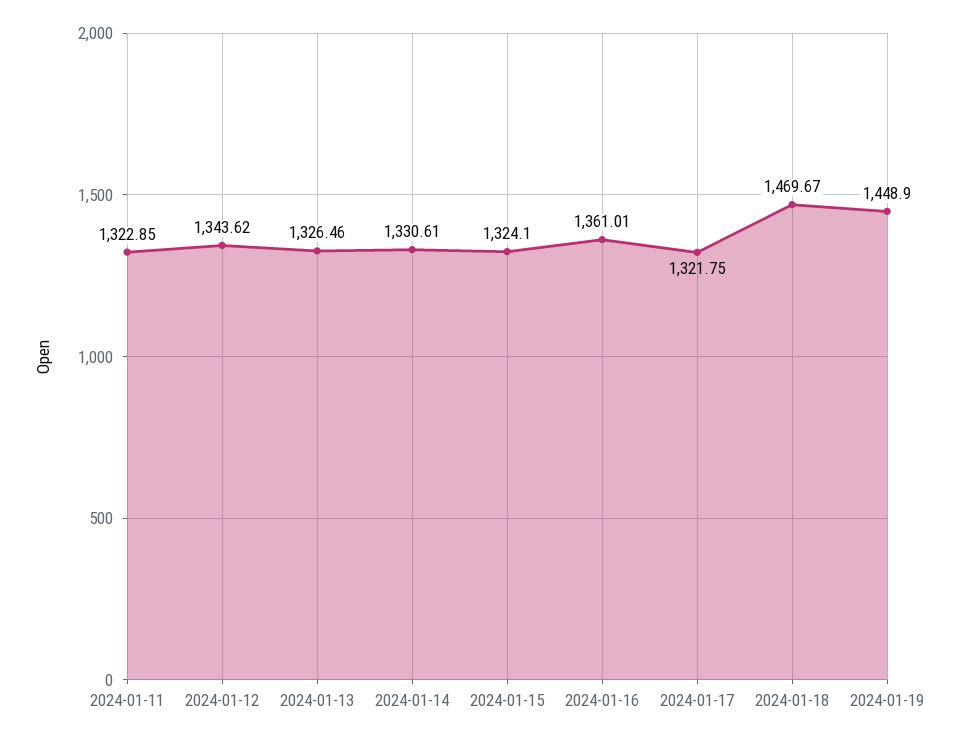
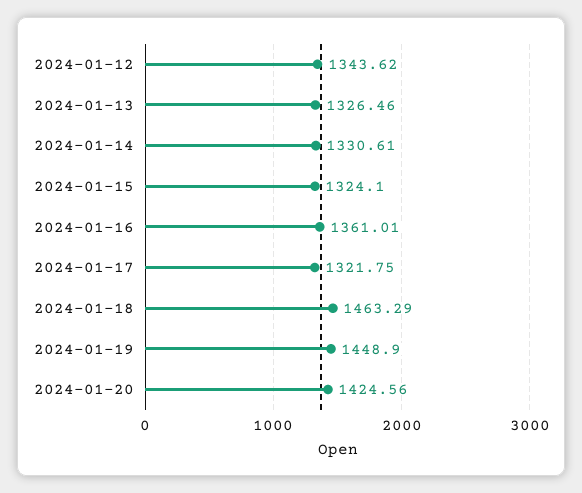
2024-01-11: 1322.85 -> none
2024-01-18: 1469.67 -> 1463.29
2024-01-20: none -> 1424.56

